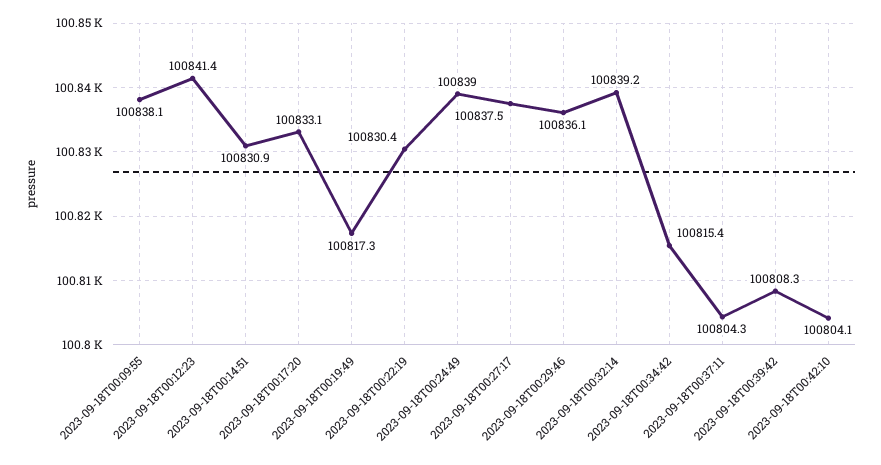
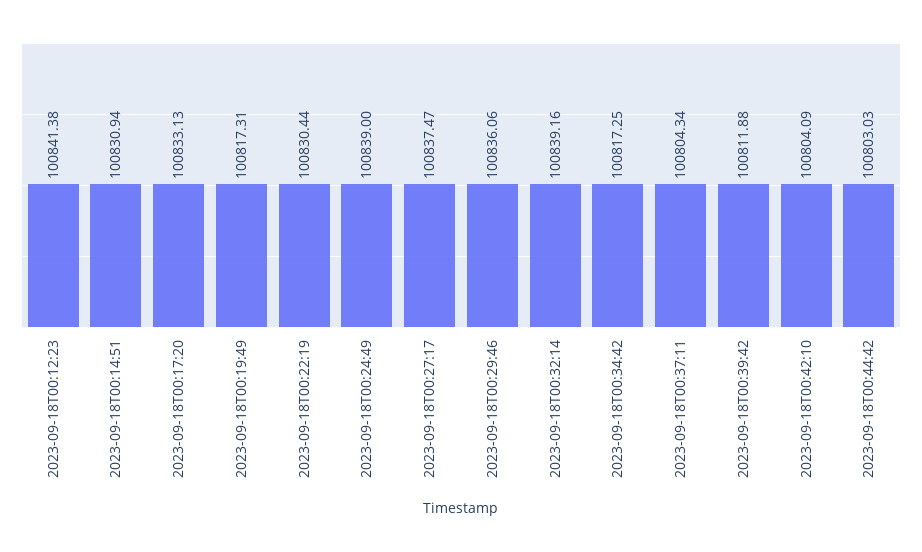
2023-09-18T00:09:55: 100838.1 -> none
2023-09-18T00:34:42: 100815.4 -> 100817.25
2023-09-18T00:39:42: 100808.3 -> 100811.88
2023-09-18T00:44:42: none -> 100803.03

